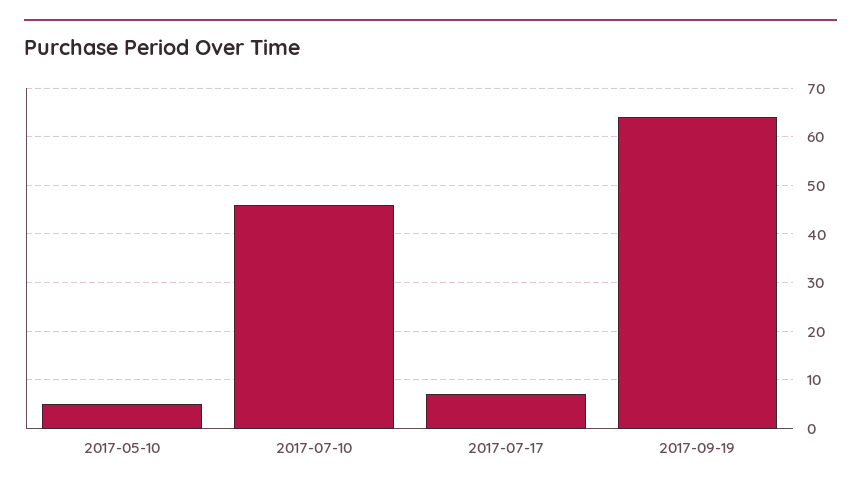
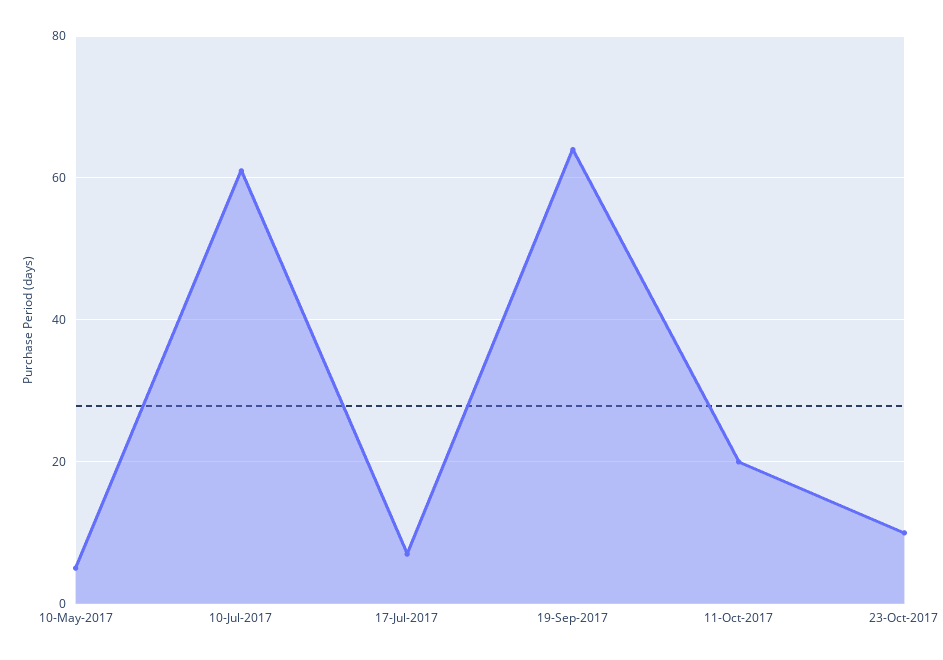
2017-07-10: 45 -> 60
11-Oct-2017: none -> 20
23-Oct-2017: none -> 10

